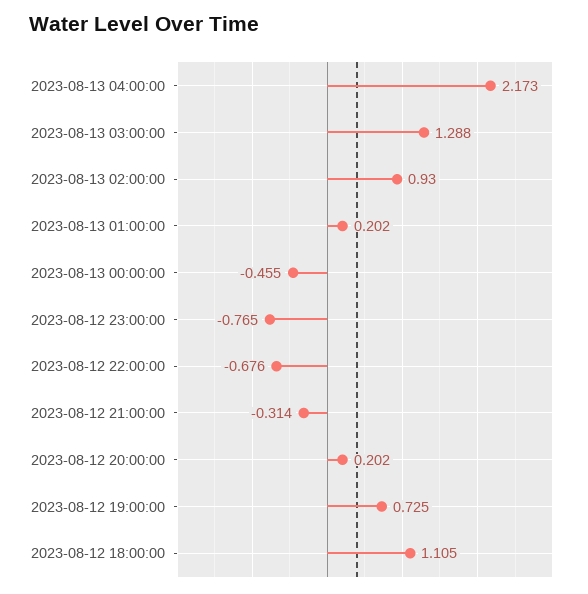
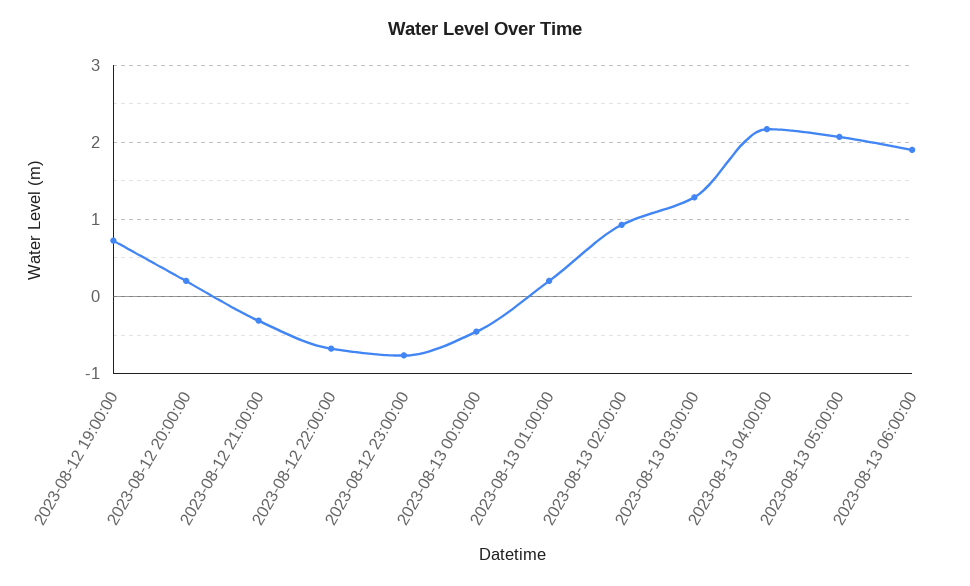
2023-08-12 18:00:00: 1.105 -> none
2023-08-13 05:00:00: none -> 2.1
2023-08-13 06:00:00: none -> 1.9

